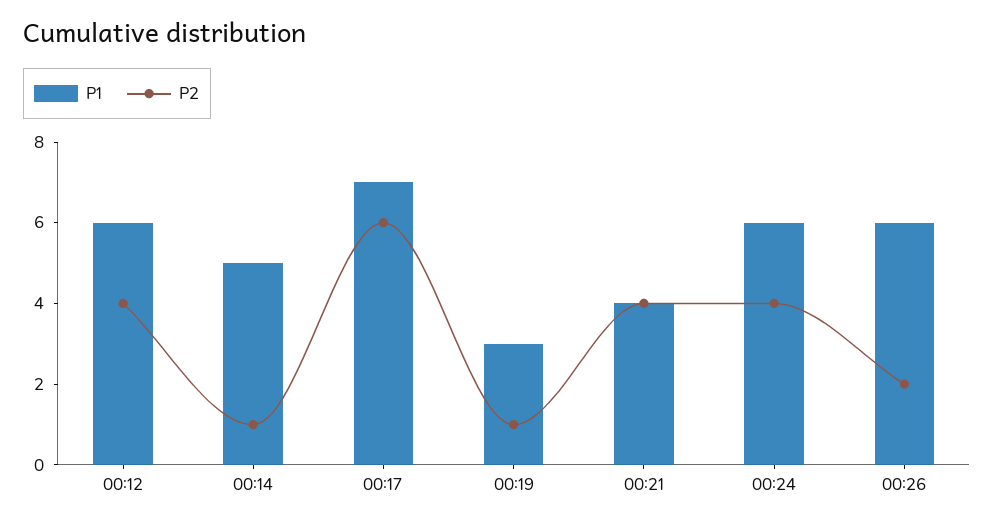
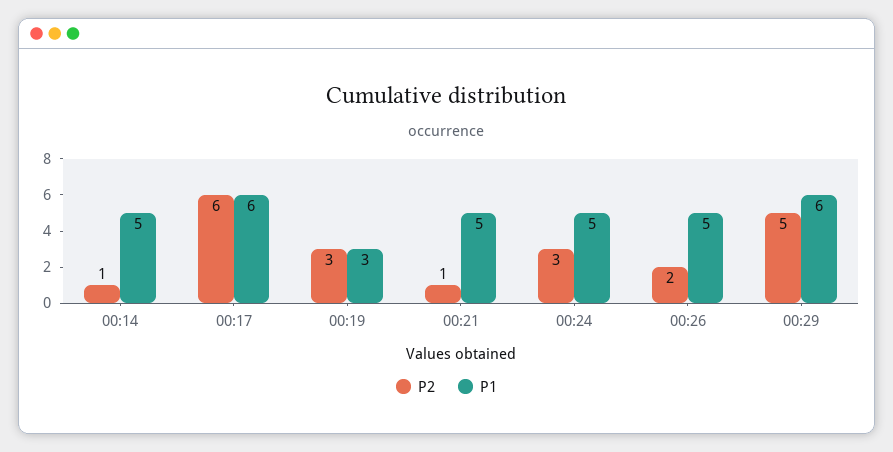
P1, 00:12: 6 -> none
P2, 00:12: 4 -> none
P1, 00:17: 7 -> 6
P2, 00:19: 1 -> 3
P1, 00:21: 4 -> 5
P2, 00:21: 4 -> 1
P1, 00:24: 6 -> 5
P2, 00:24: 4 -> 3
P1, 00:26: 6 -> 5
P2, 00:29: none -> 5
P1, 00:29: none -> 6

